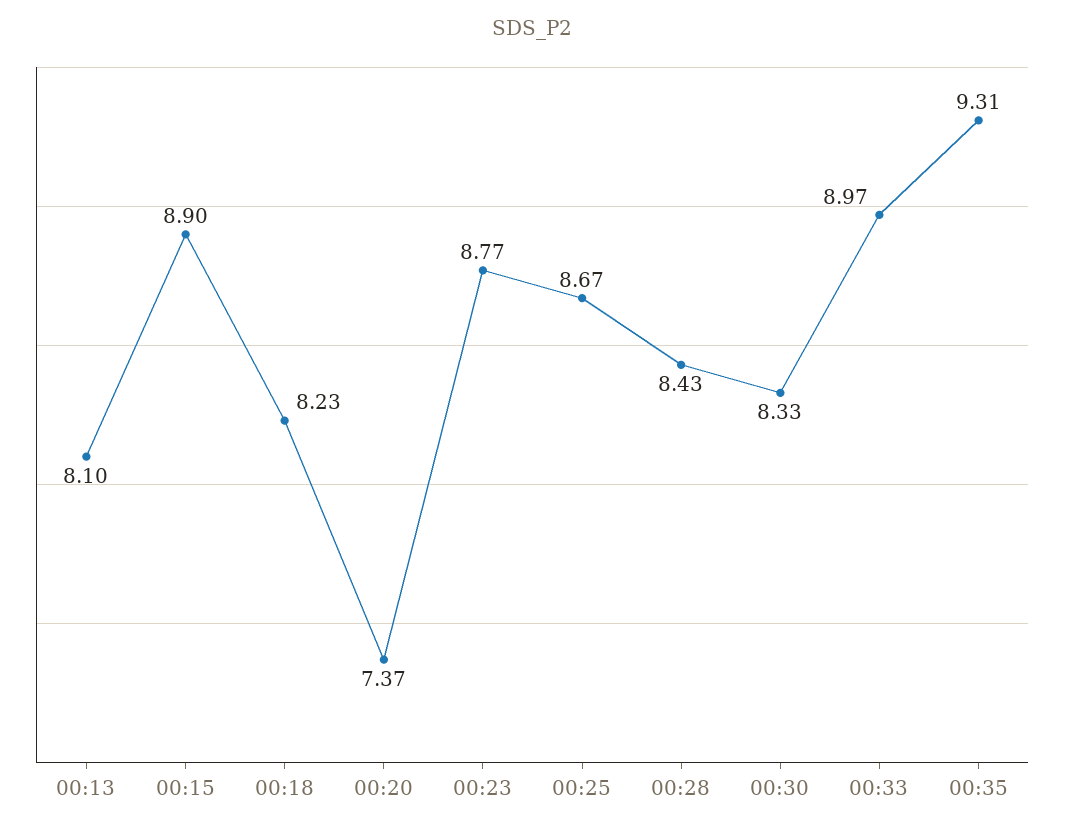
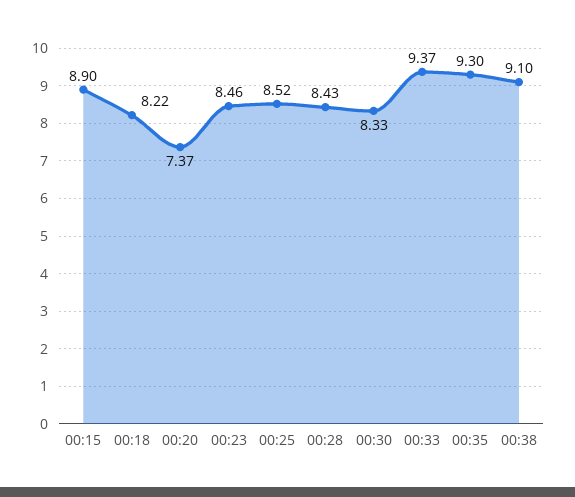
00:13: 8.1 -> none
00:18: 8.23 -> 8.22
00:23: 8.77 -> 8.46
00:25: 8.67 -> 8.52
00:33: 8.97 -> 9.37
00:35: 9.31 -> 9.3
00:38: none -> 9.1

